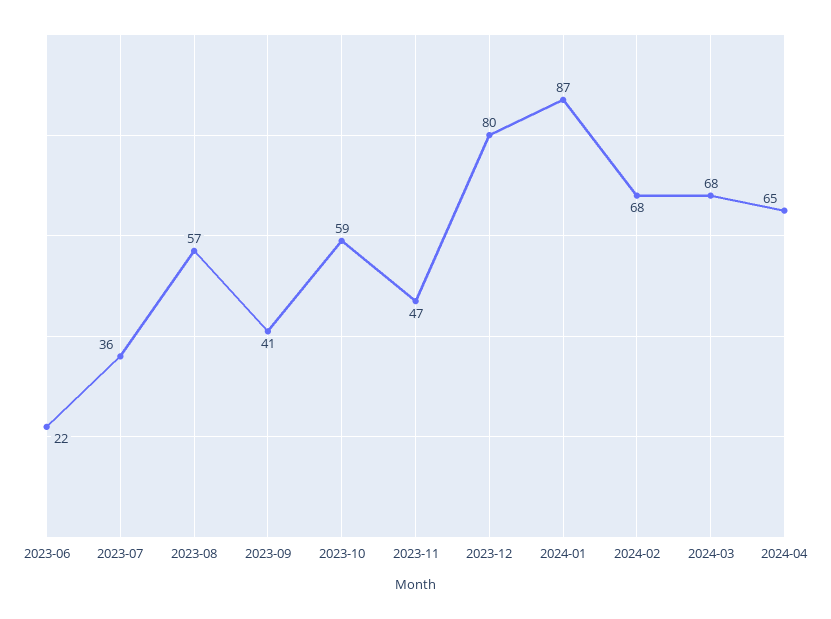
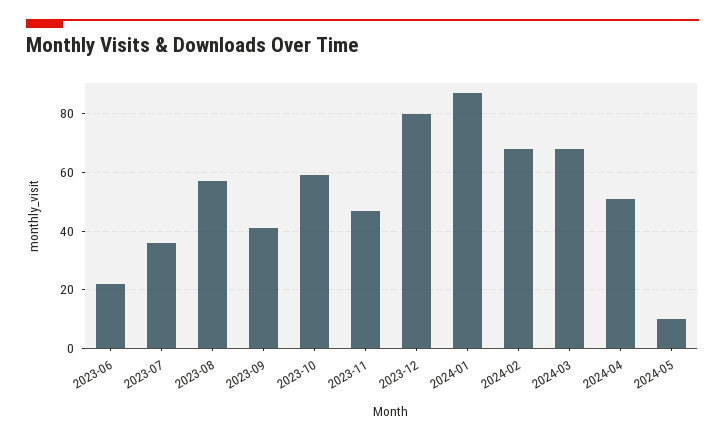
2024-04: 65 -> 50
2024-05: none -> 10

